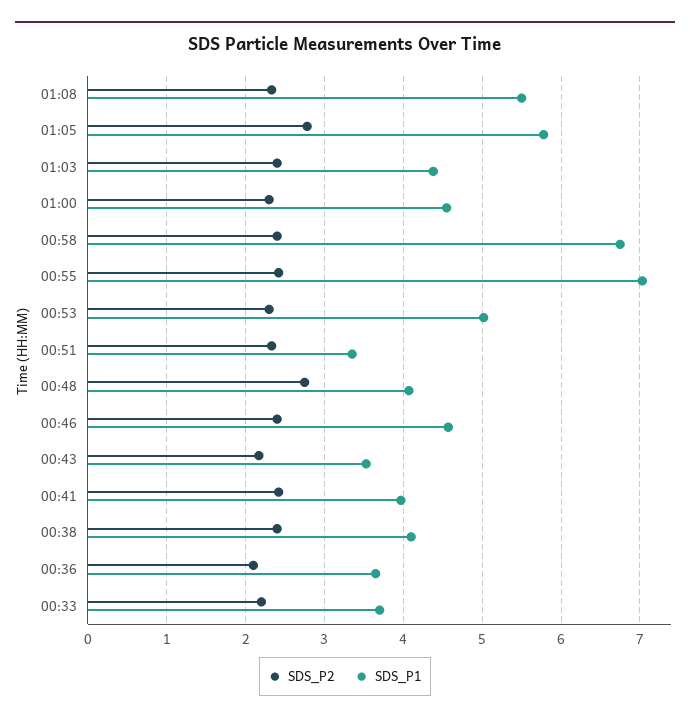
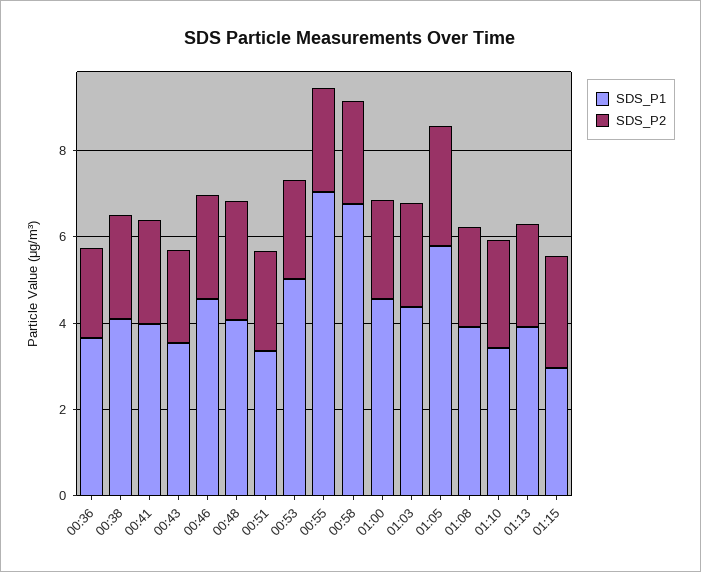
SDS_P1, 01:08: 5.5 -> 4
SDS_P2, 00:33: 2.2 -> none
SDS_P1, 00:33: 3.7 -> none
SDS_P1, 01:10: none -> 3.5
SDS_P2, 01:10: none -> 2.5
SDS_P1, 01:13: none -> 4
SDS_P2, 01:13: none -> 2.5
SDS_P1, 01:15: none -> 3
SDS_P2, 01:15: none -> 2.5

